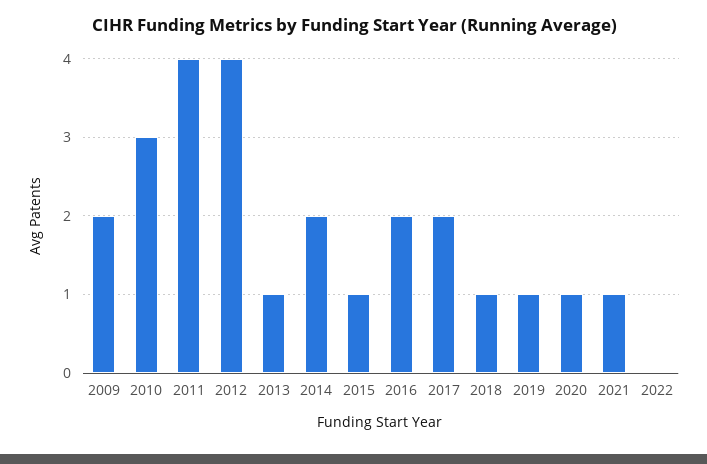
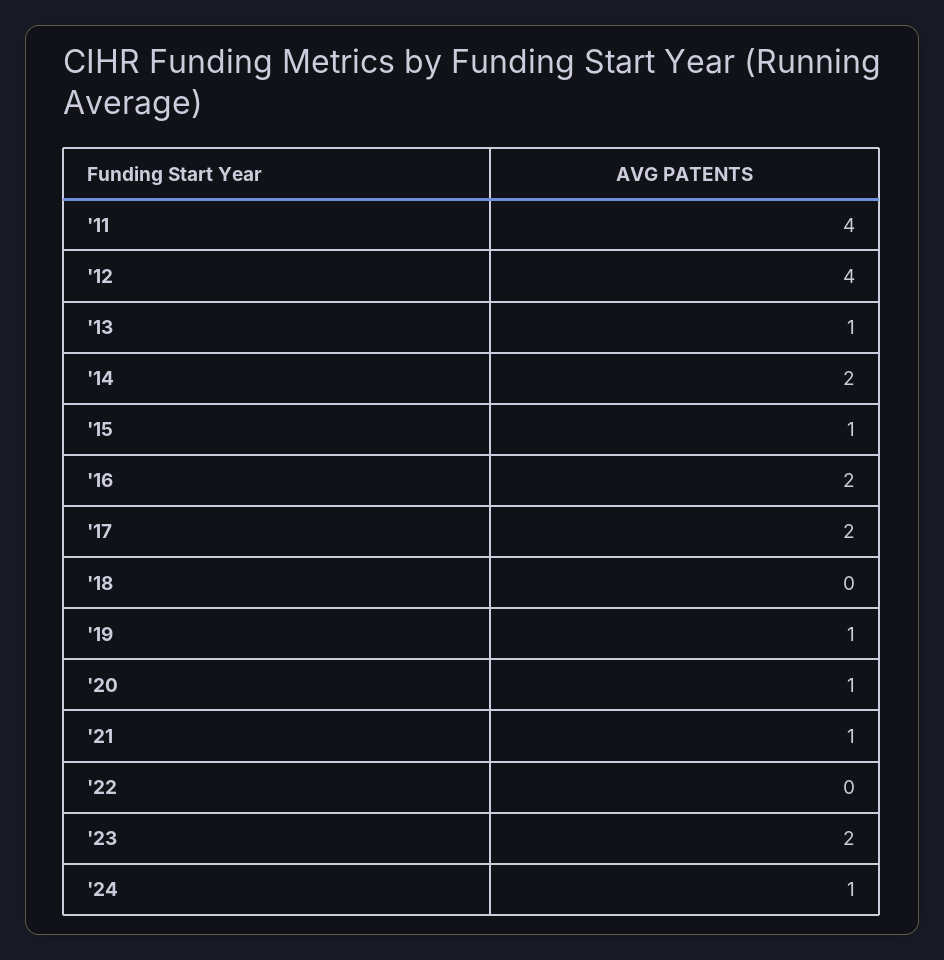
2009: 2 -> none
2010: 3 -> none
2018: 1 -> 0
'23: none -> 2
'24: none -> 1

